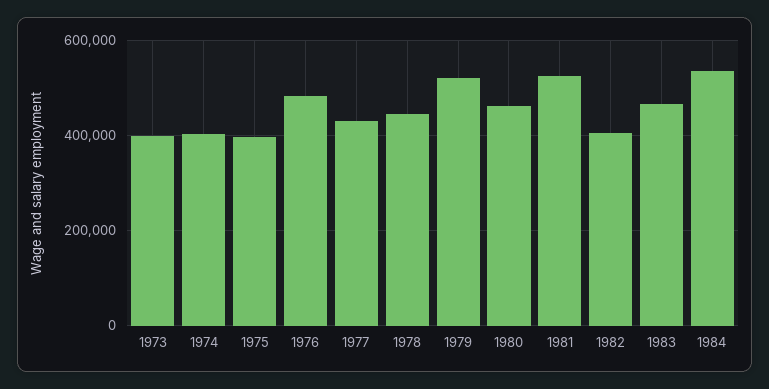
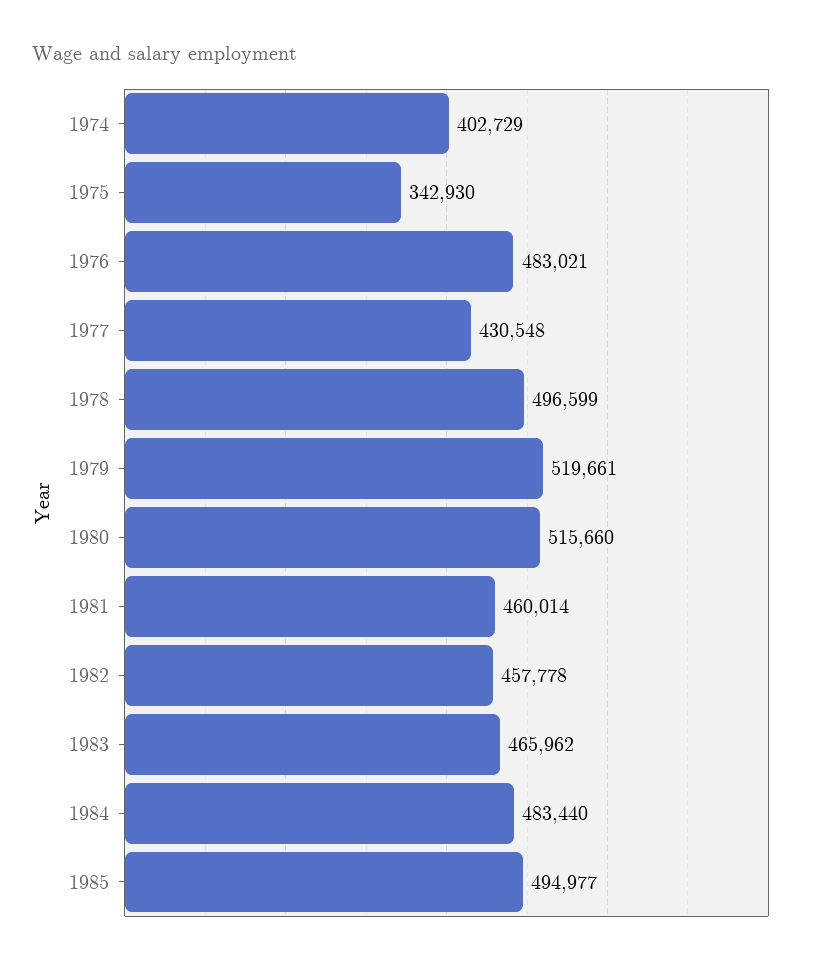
1973: 400000 -> none
1975: 400000 -> 342930
1978: 440000 -> 496599
1980: 460000 -> 515660
1981: 520000 -> 460014
1982: 400000 -> 457778
1984: 540000 -> 483440
1985: none -> 494977

